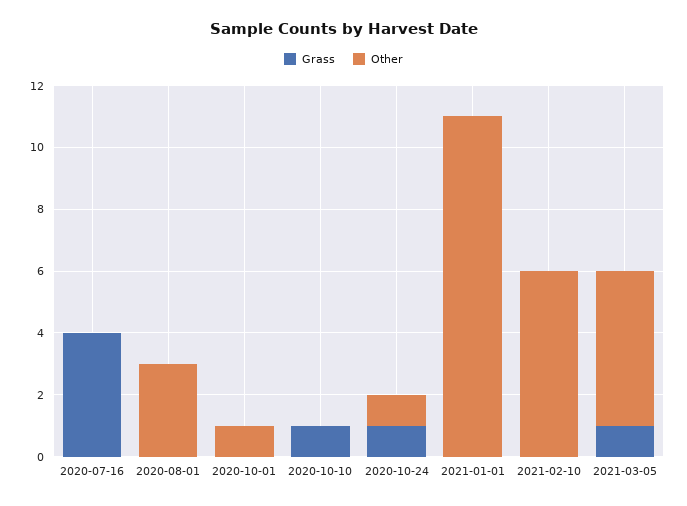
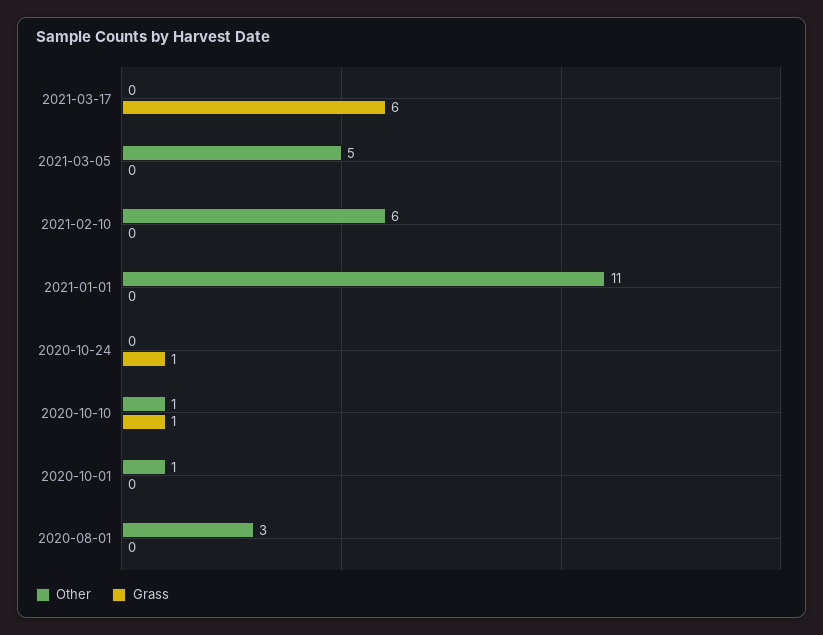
Grass, 2020-07-16: 4 -> none
Other, 2020-07-16: 0 -> none
Other, 2020-10-10: 0 -> 1
Other, 2020-10-24: 1 -> 0
Grass, 2021-03-05: 1 -> 0
Other, 2021-03-17: none -> 0
Grass, 2021-03-17: none -> 6

